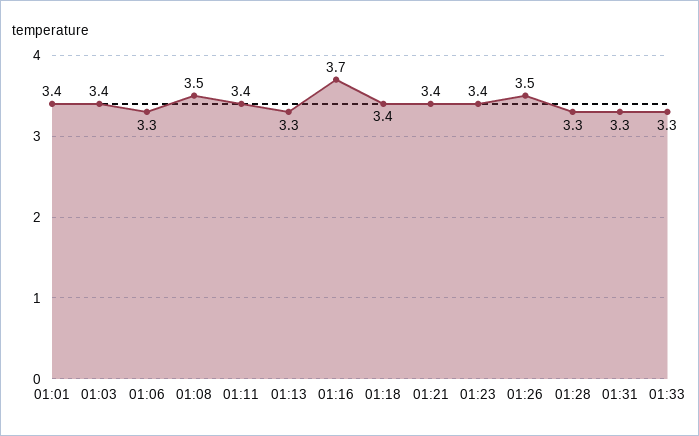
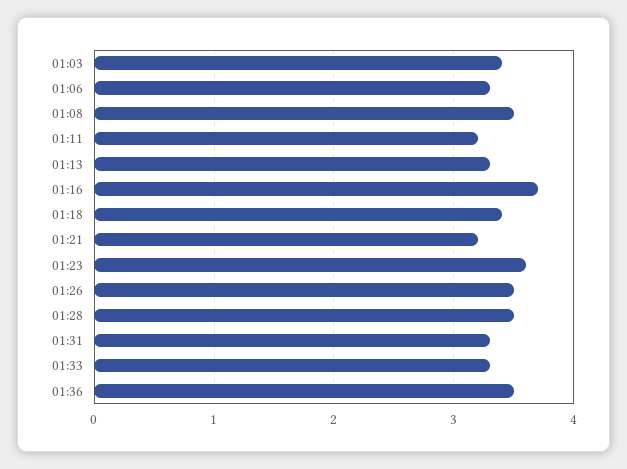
01:01: 3.4 -> none
01:11: 3.4 -> 3.2
01:21: 3.4 -> 3.2
01:23: 3.4 -> 3.6
01:28: 3.3 -> 3.5
01:36: none -> 3.5

